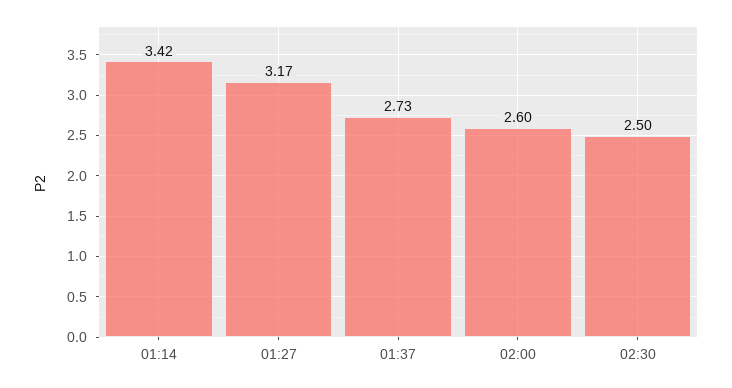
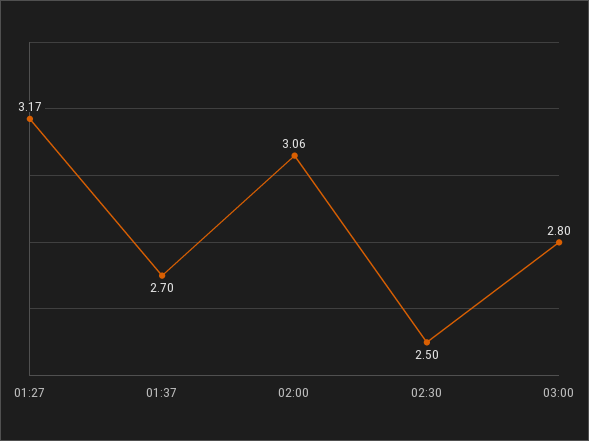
01:14: 3.42 -> none
01:37: 2.73 -> 2.7
02:00: 2.6 -> 3.06
03:00: none -> 2.8

